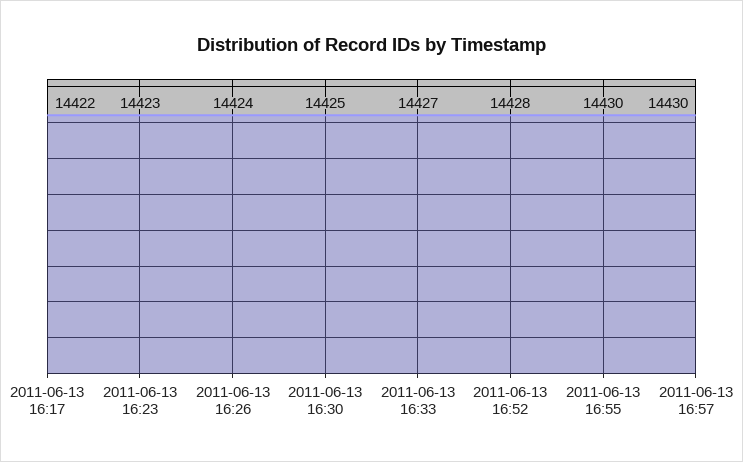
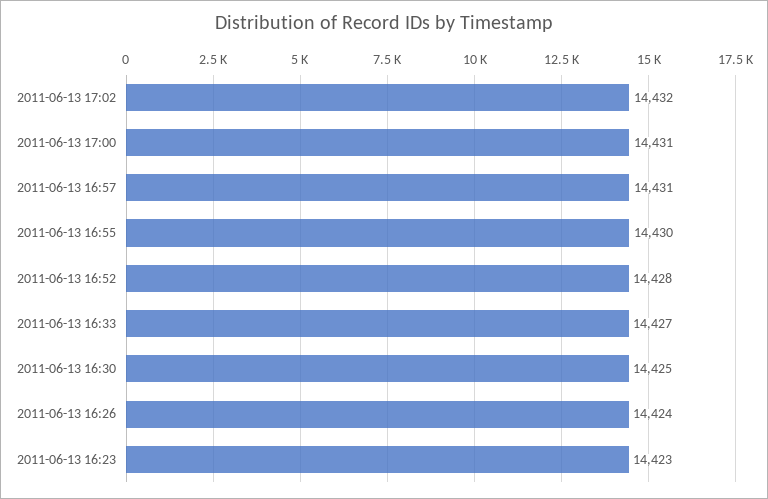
2011-06-13 16:17: 14422 -> none
2011-06-13 16:57: 14430 -> 14431
2011-06-13 17:02: none -> 14432
2011-06-13 17:00: none -> 14431

